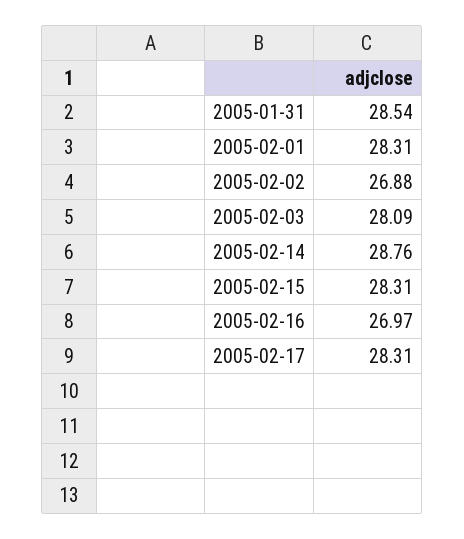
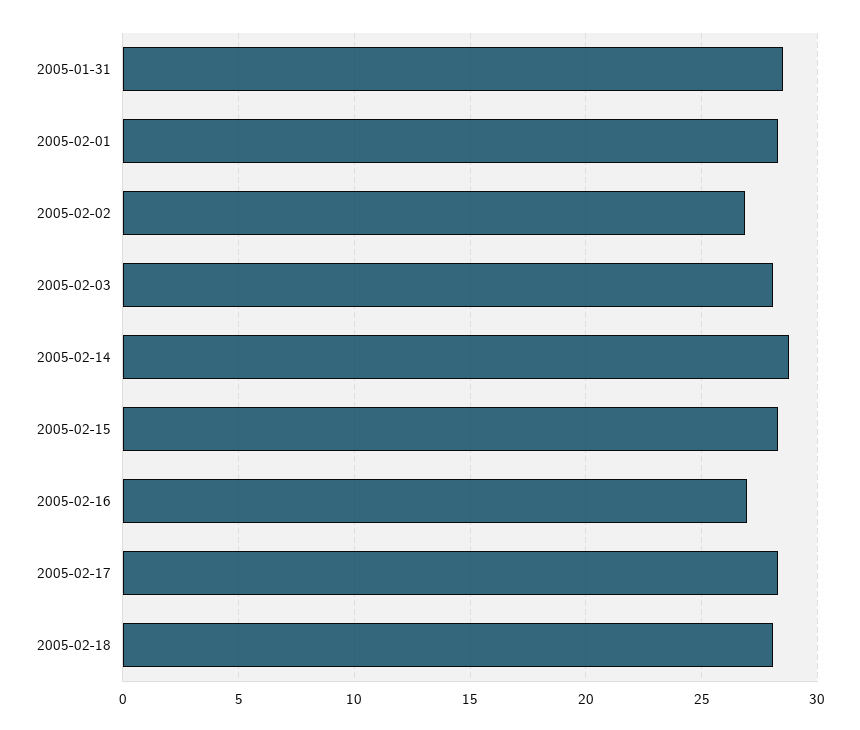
2005-02-18: none -> 28

